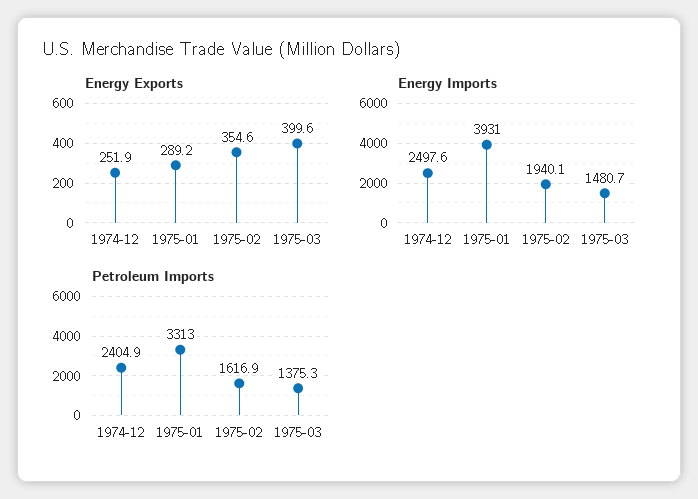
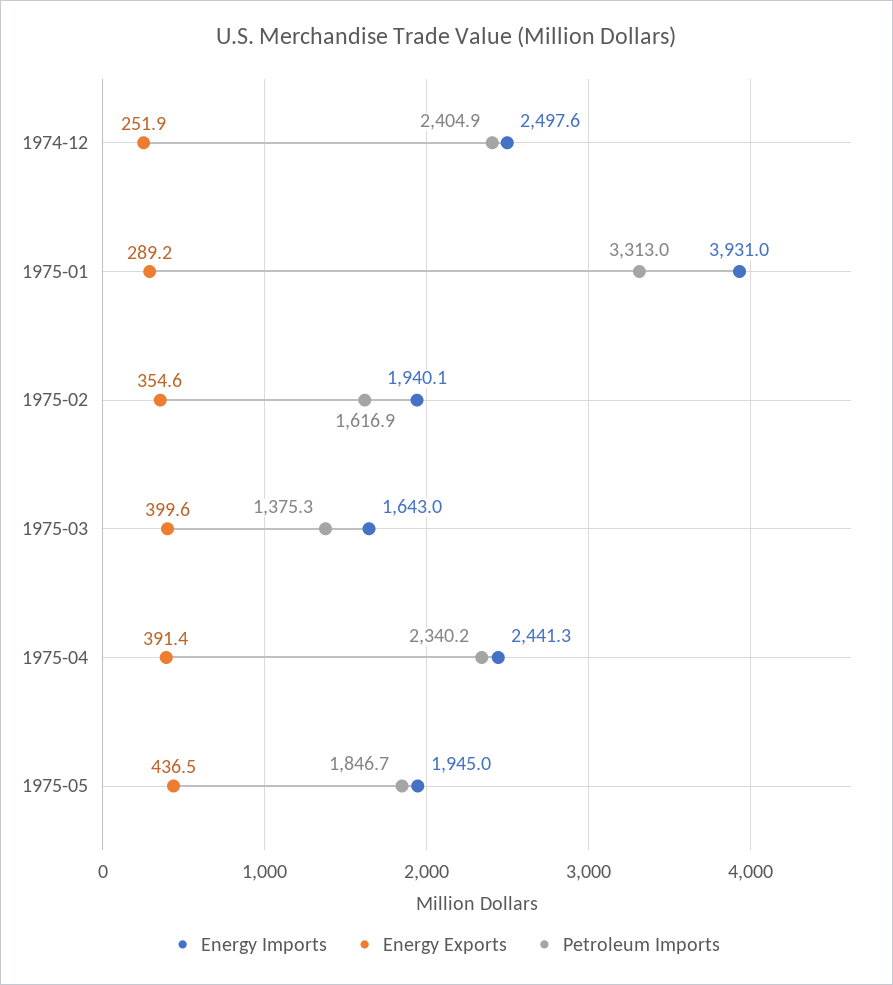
Energy Imports, 1975-03: 1480.7 -> 1643
Energy Imports, 1975-04: none -> 2441.3
Energy Exports, 1975-04: none -> 391.4
Petroleum Imports, 1975-04: none -> 2340.2
Energy Imports, 1975-05: none -> 1945
Energy Exports, 1975-05: none -> 436.5
Petroleum Imports, 1975-05: none -> 1846.7

